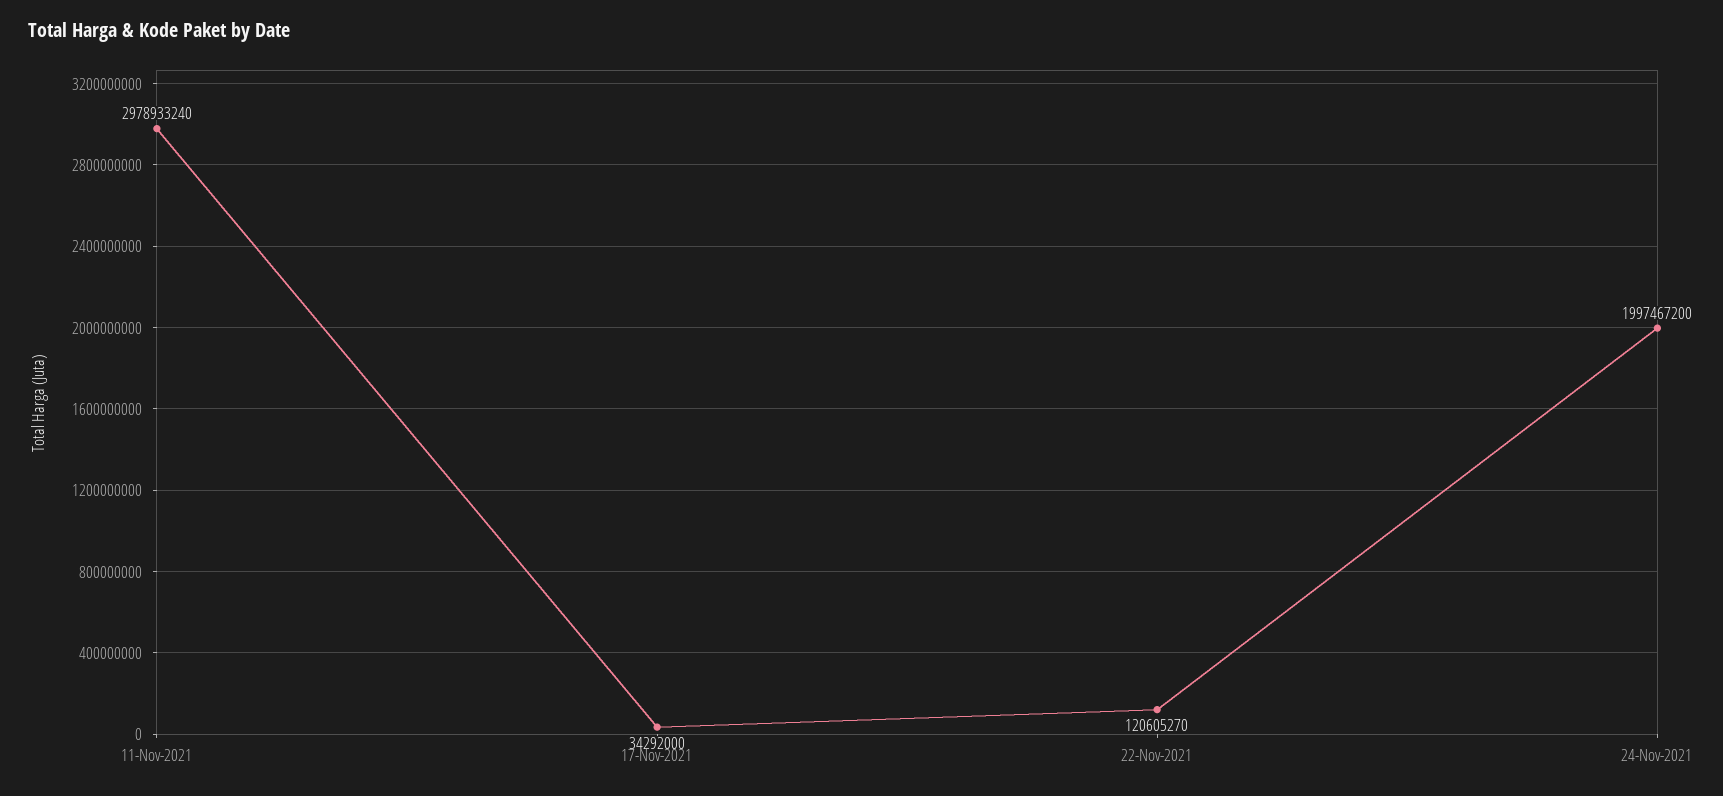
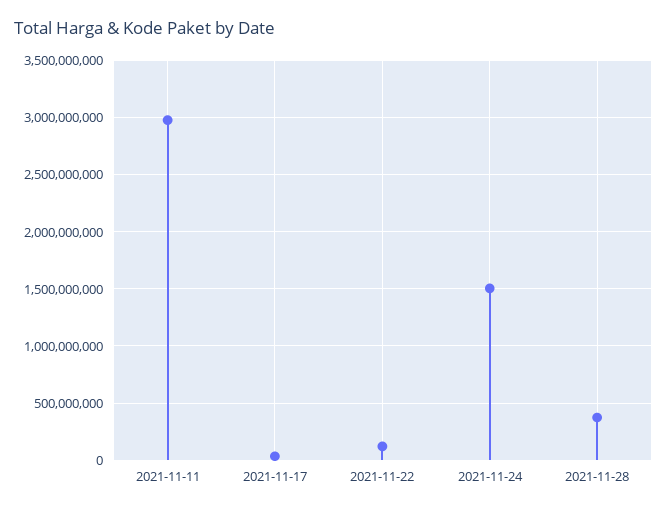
24-Nov-2021: 1997467200 -> 1500000000
2021-11-28: none -> 400000000

